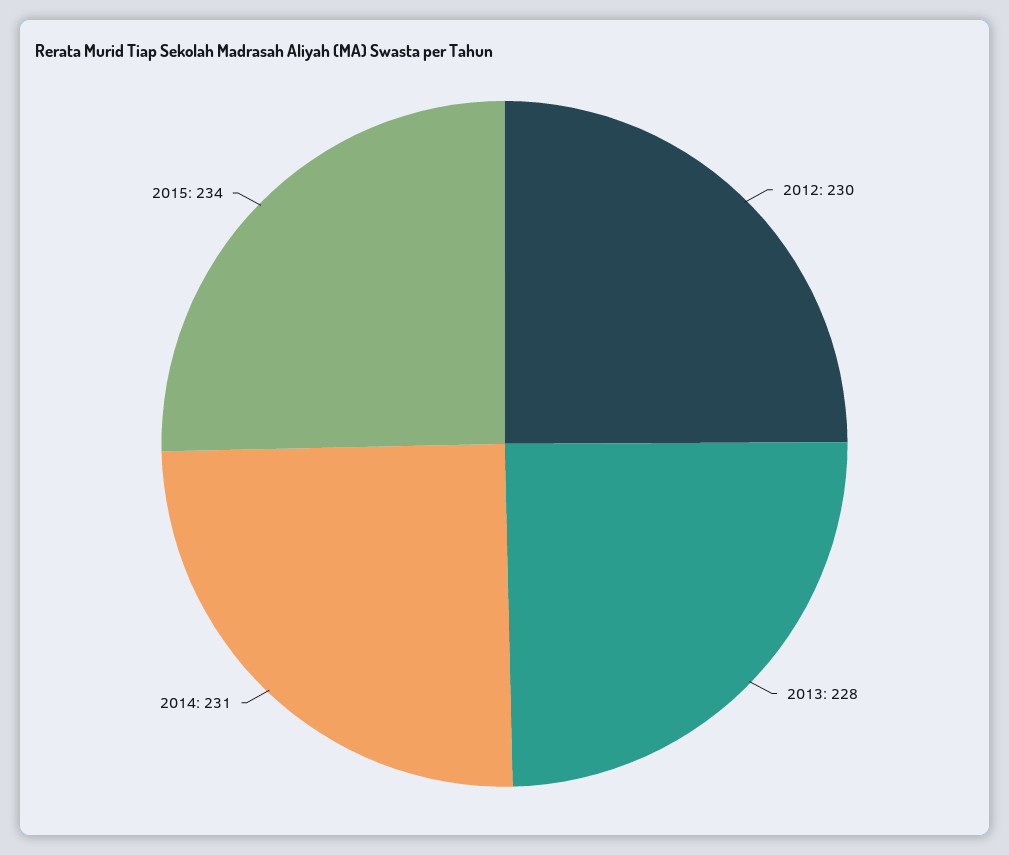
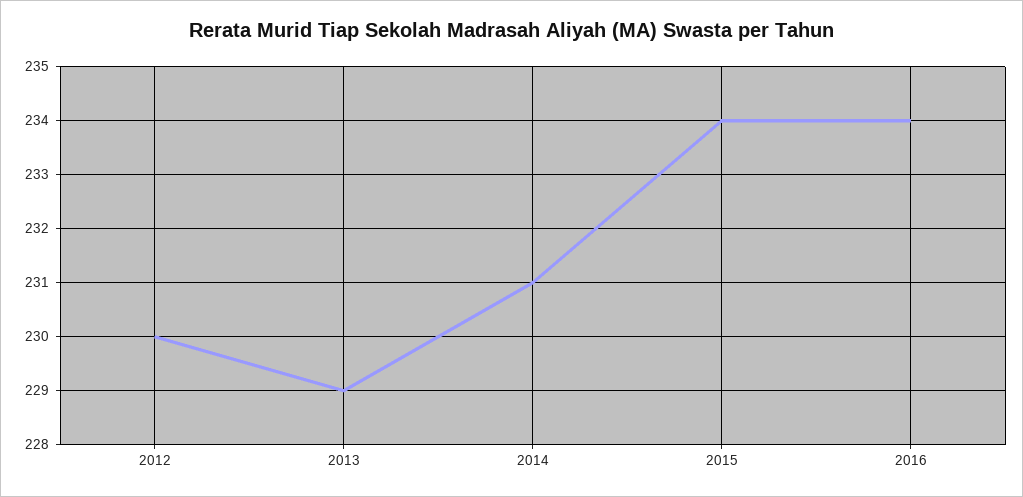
2013: 228 -> 229
2016: none -> 234

